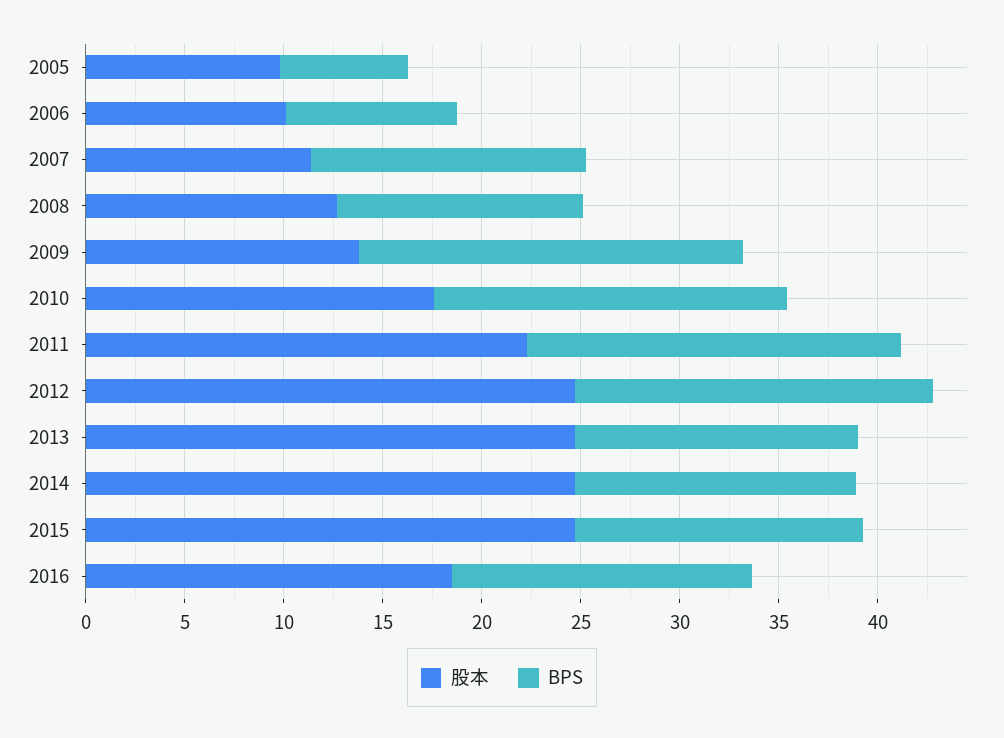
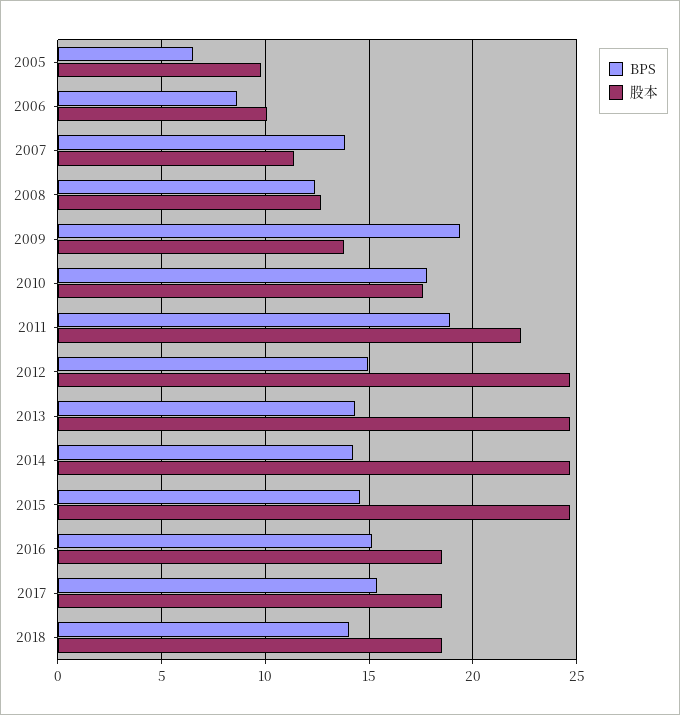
BPS, 2012: 18 -> 15
BPS, 2017: none -> 15.5
股本, 2017: none -> 18.5
BPS, 2018: none -> 14
股本, 2018: none -> 18.5

